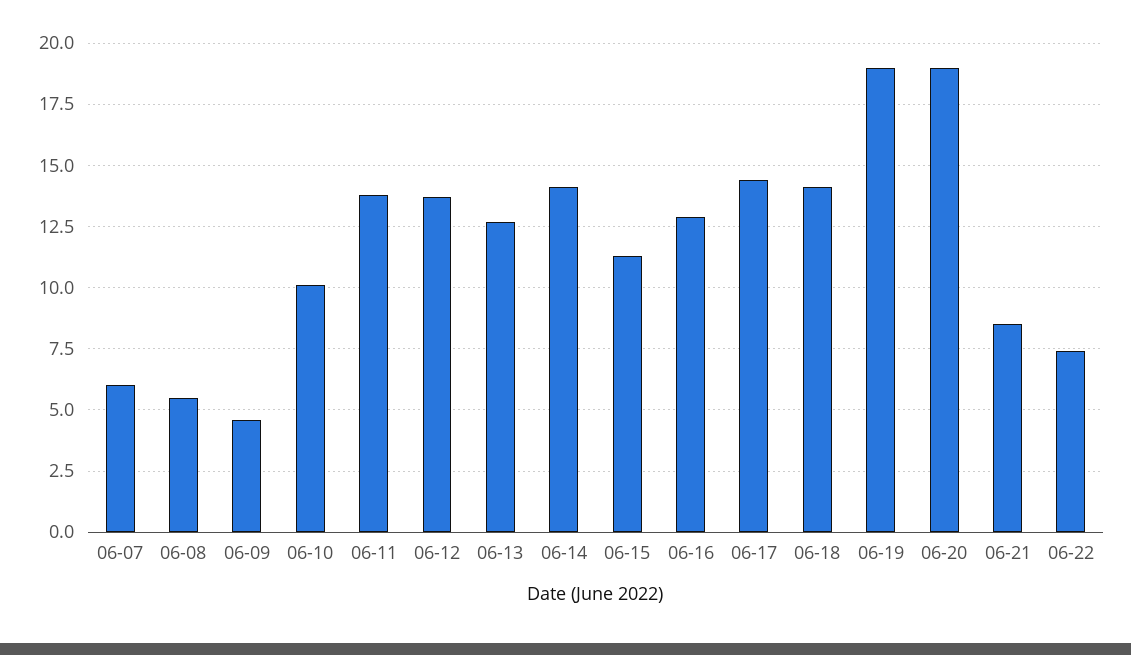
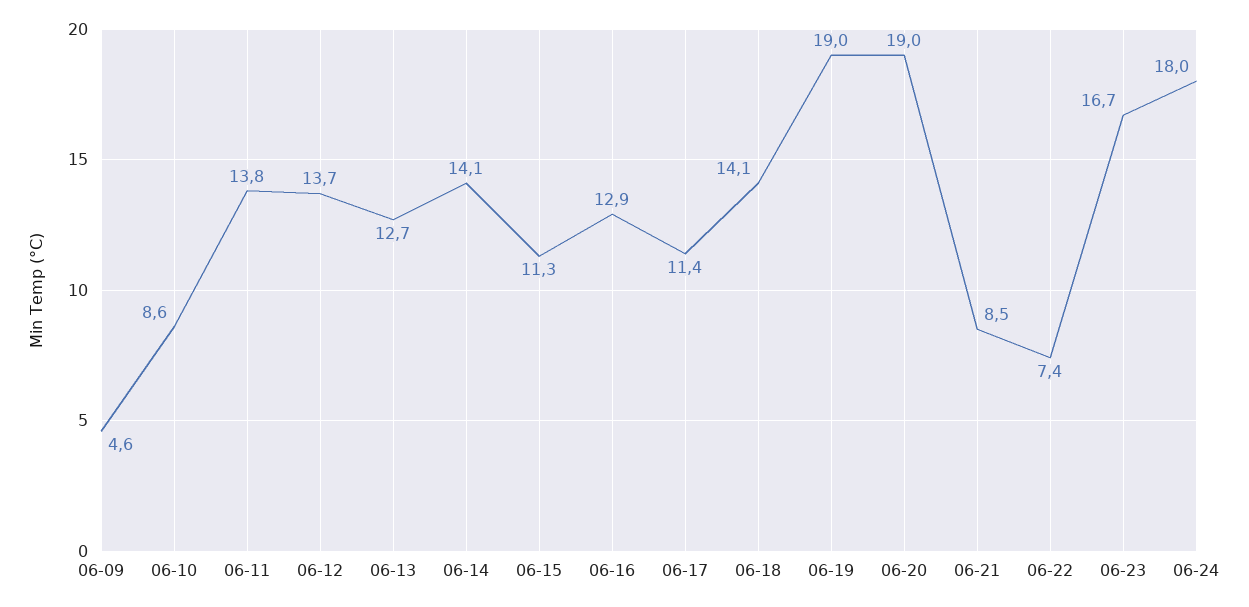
06-07: 6 -> none
06-08: 5.5 -> none
06-10: 10 -> 8.6
06-17: 14.5 -> 11.4
06-23: none -> 16.7
06-24: none -> 18

